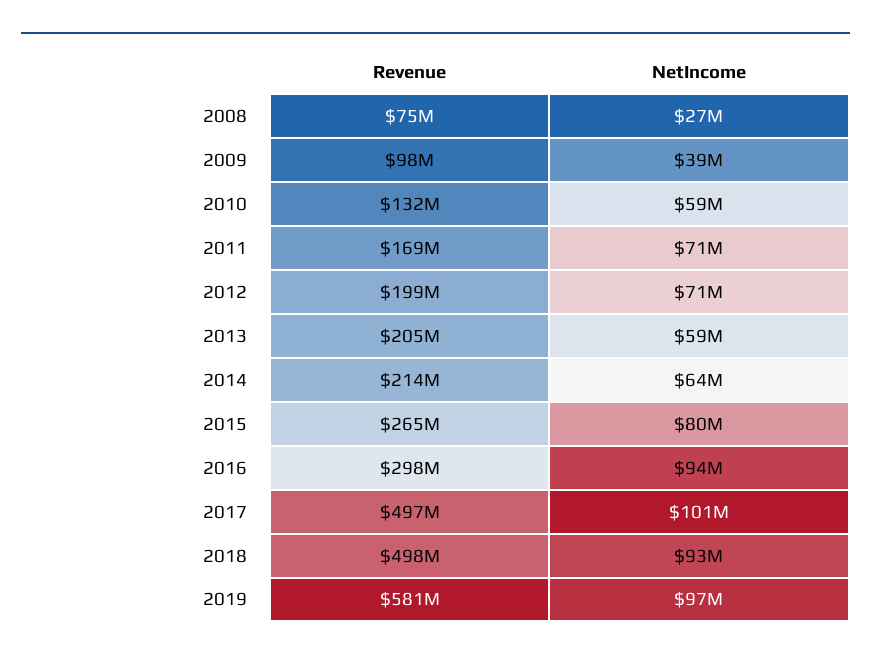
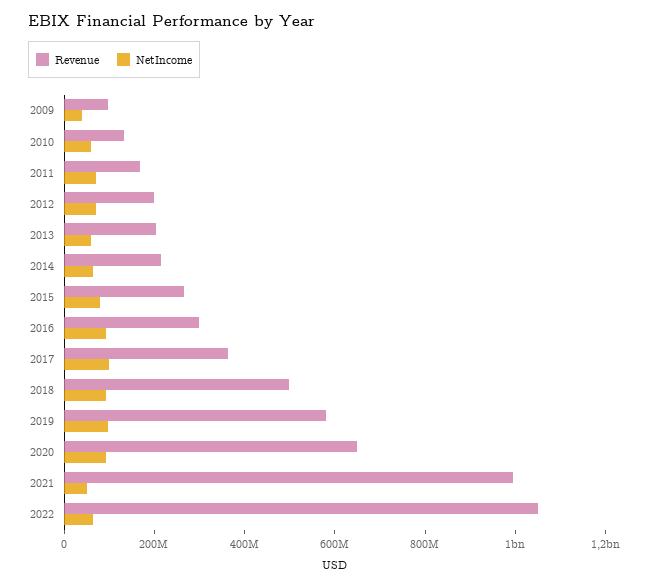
Revenue, 2008: 75000000 -> none
NetIncome, 2008: 27000000 -> none
Revenue, 2017: 497000000 -> 350000000
Revenue, 2020: none -> 650000000
NetIncome, 2020: none -> 100000000
Revenue, 2021: none -> 1000000000
NetIncome, 2021: none -> 50000000
Revenue, 2022: none -> 1050000000
NetIncome, 2022: none -> 50000000

